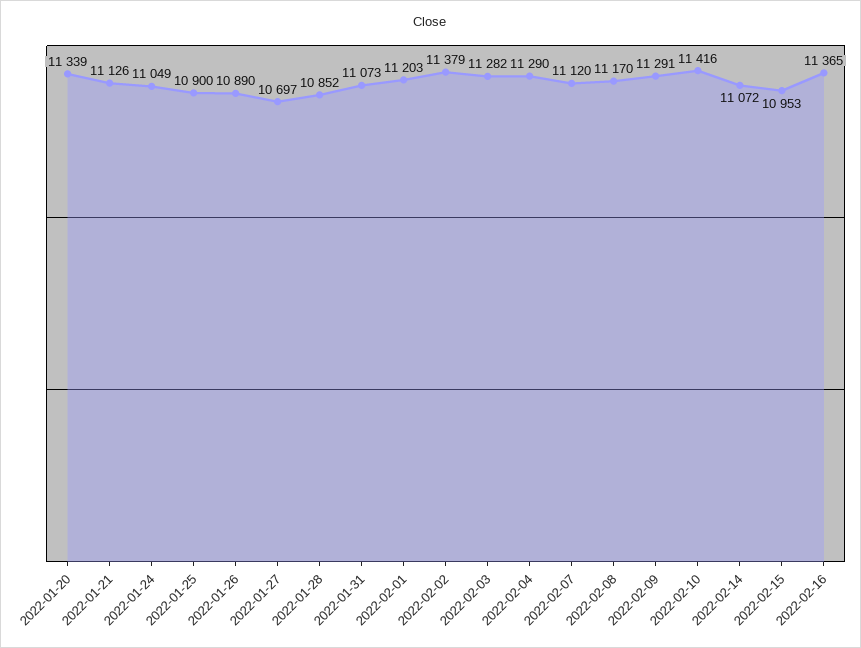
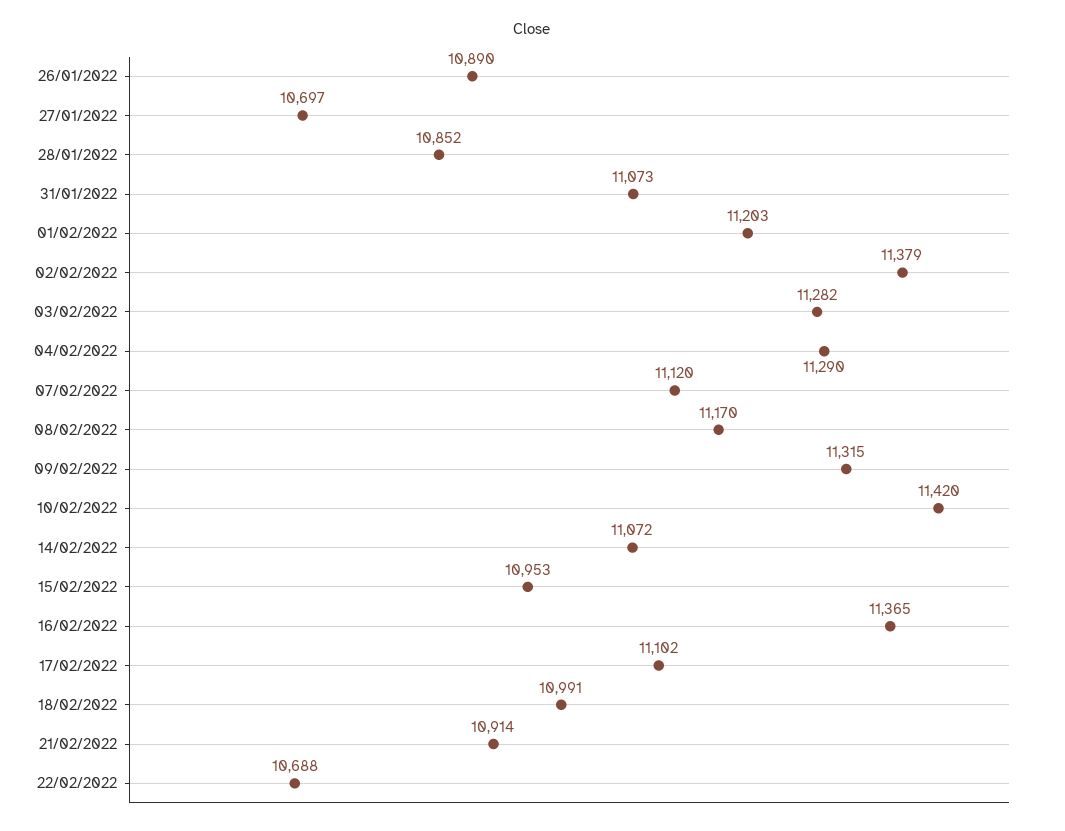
2022-01-20: 11339 -> none
2022-01-21: 11126 -> none
2022-01-24: 11049 -> none
2022-01-25: 10900 -> none
2022-02-09: 11291 -> 11315
2022-02-10: 11416 -> 11420
17/02/2022: none -> 11102
18/02/2022: none -> 10991
21/02/2022: none -> 10914
22/02/2022: none -> 10688

